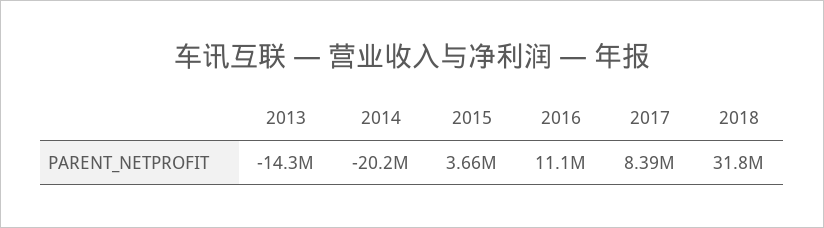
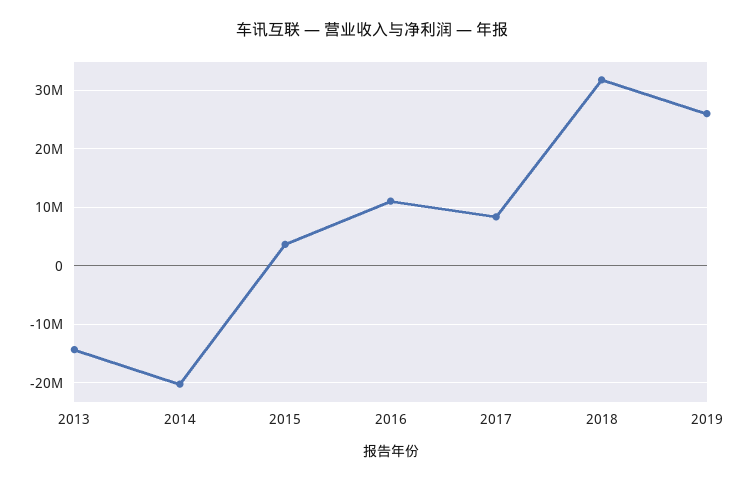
2019: none -> 26000000

